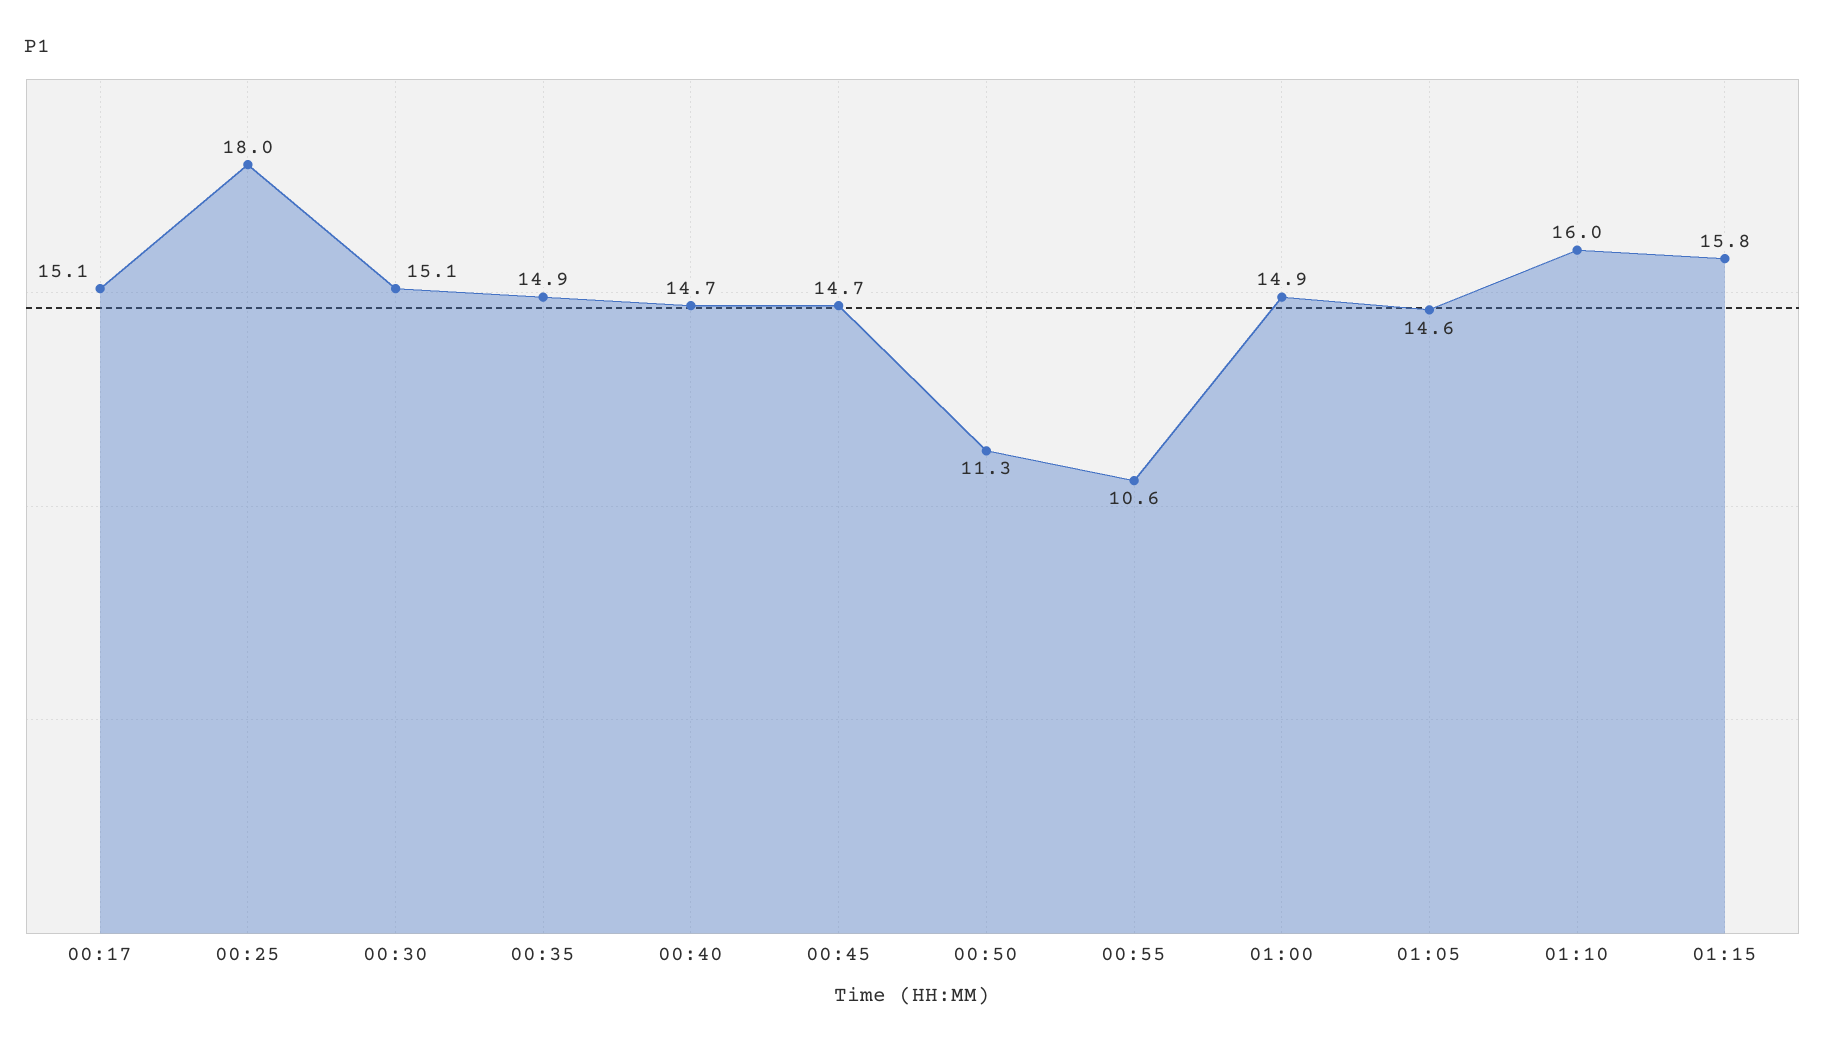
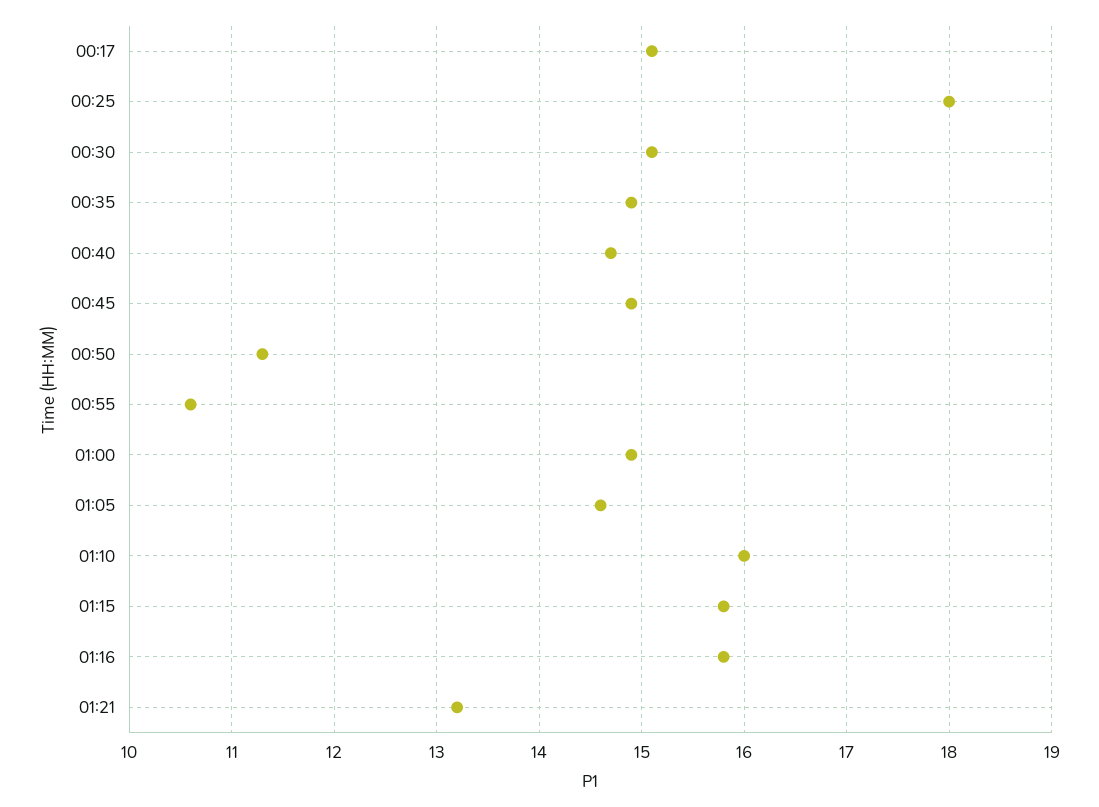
00:45: 14.7 -> 14.9
01:16: none -> 15.8
01:21: none -> 13.2

